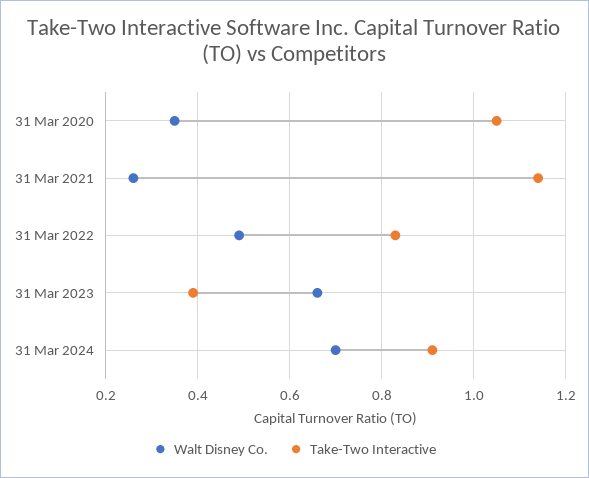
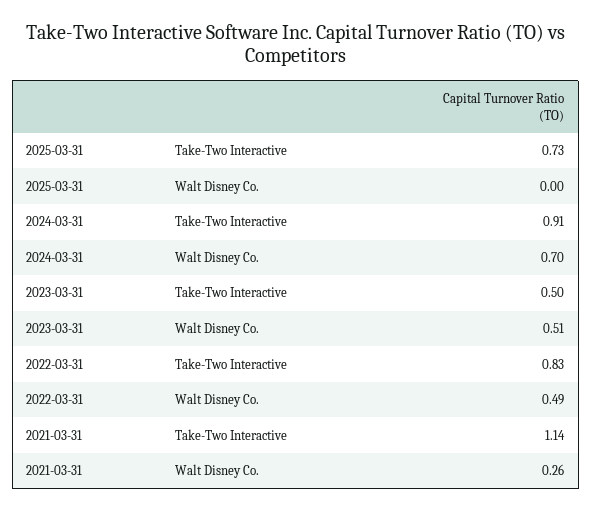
Walt Disney Co., 31 Mar 2020: 0.35 -> none
Take-Two Interactive, 31 Mar 2020: 1.05 -> none
Walt Disney Co., 31 Mar 2023: 0.65 -> 0.51
Take-Two Interactive, 31 Mar 2023: 0.4 -> 0.5
Take-Two Interactive, 2025-03-31: none -> 0.73
Walt Disney Co., 2025-03-31: none -> 0

